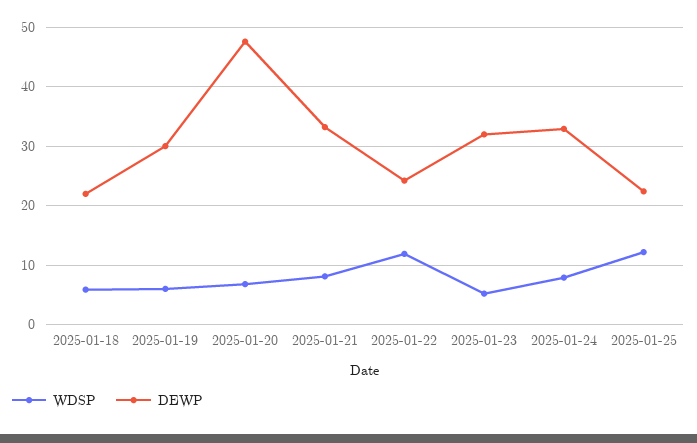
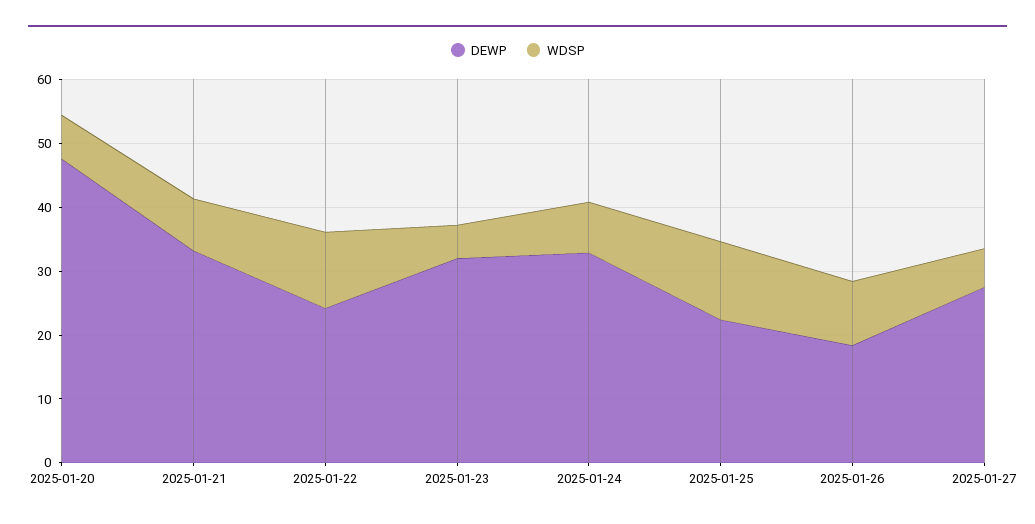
WDSP, 2025-01-18: 6 -> none
DEWP, 2025-01-18: 22 -> none
WDSP, 2025-01-19: 6 -> none
DEWP, 2025-01-19: 30 -> none
DEWP, 2025-01-26: none -> 18
WDSP, 2025-01-26: none -> 10
DEWP, 2025-01-27: none -> 28
WDSP, 2025-01-27: none -> 6

